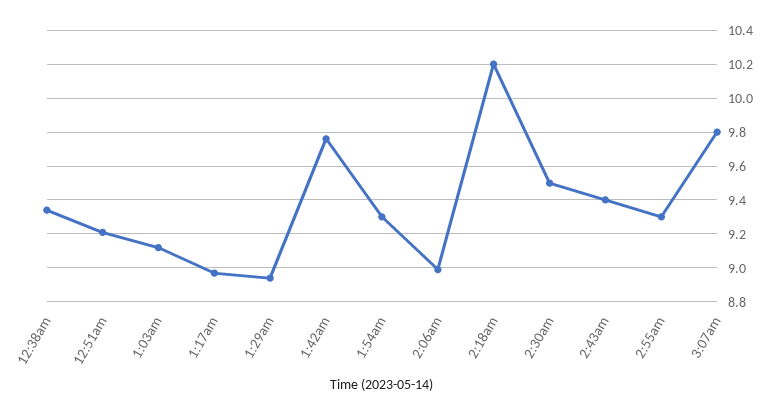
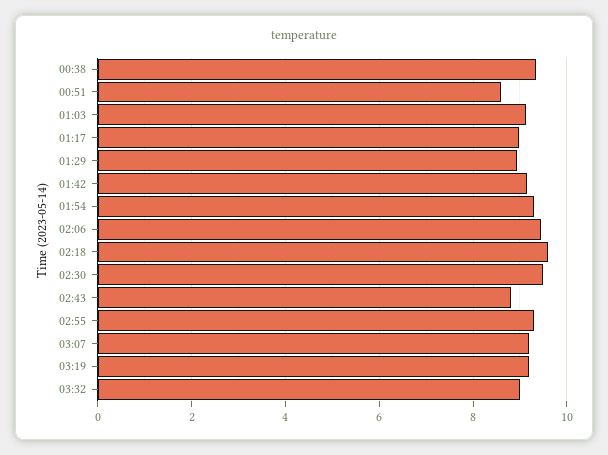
12:51am: 9.2 -> 8.6
1:42am: 9.75 -> 9.2
2:06am: 9 -> 9.4
2:18am: 10.2 -> 9.6
2:43am: 9.4 -> 8.8
3:07am: 9.8 -> 9.2
03:19: none -> 9.2
03:32: none -> 9

